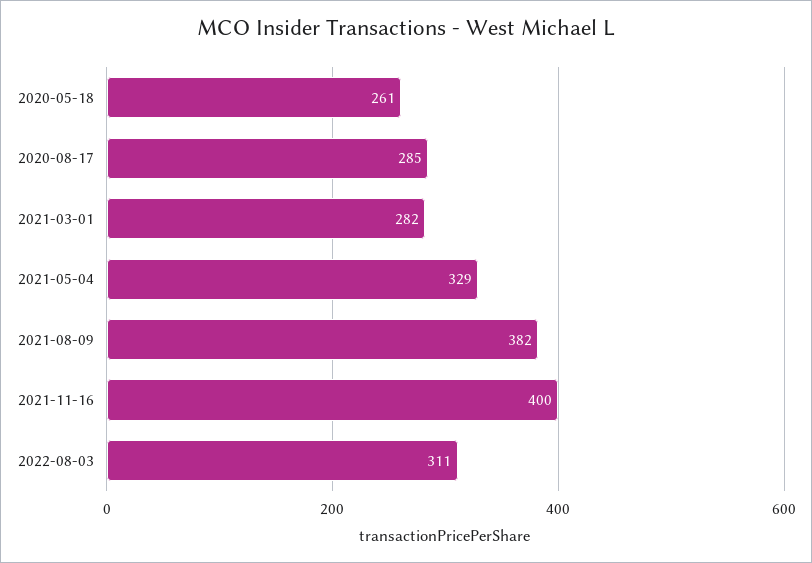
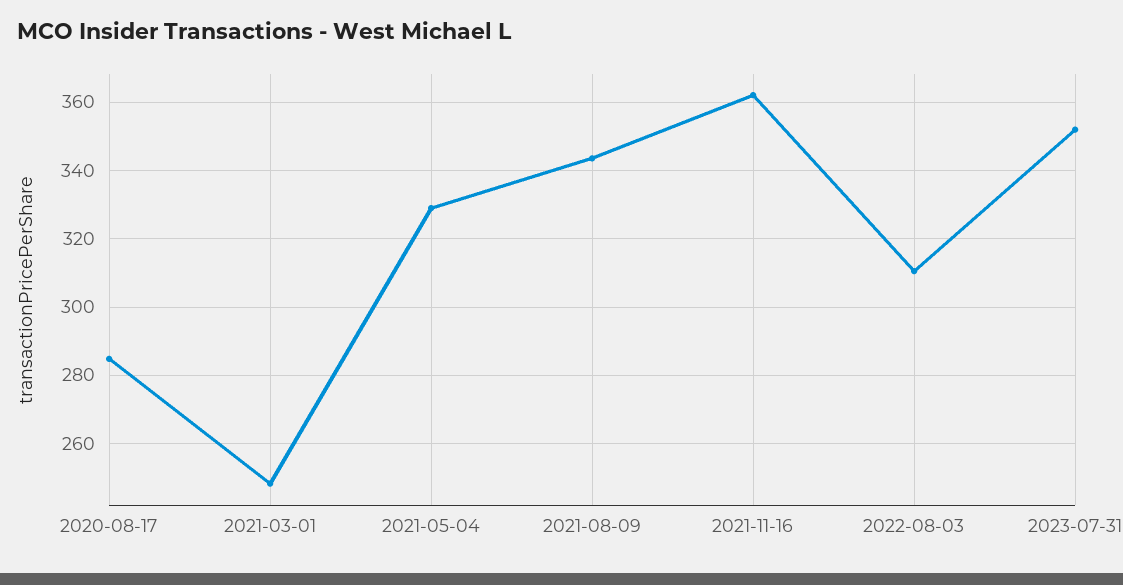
2020-05-18: 261 -> none
2021-03-01: 282 -> 248
2021-08-09: 382 -> 344
2021-11-16: 400 -> 362
2023-07-31: none -> 352

